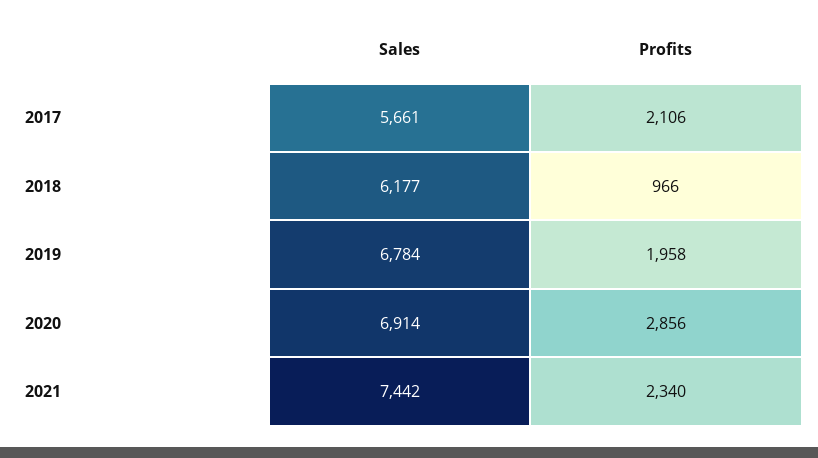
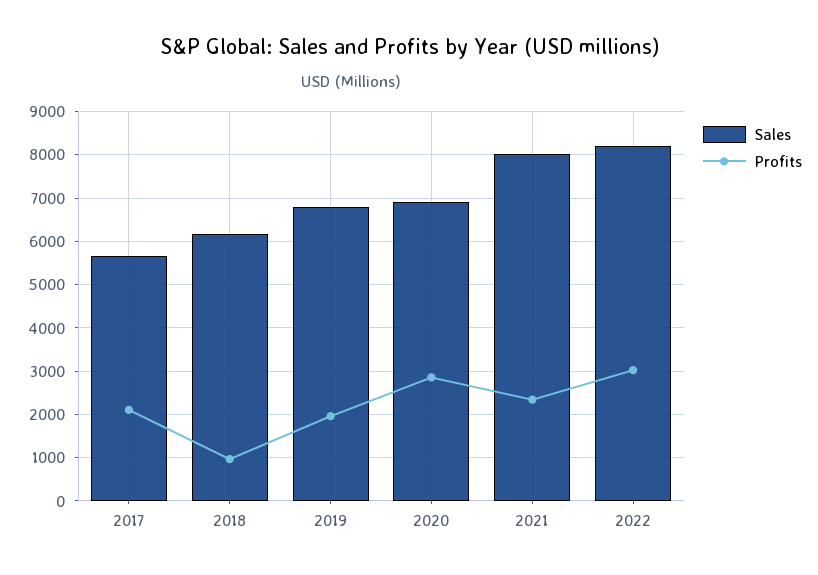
Sales, 2021: 7442 -> 8000
Sales, 2022: none -> 8200
Profits, 2022: none -> 3000

